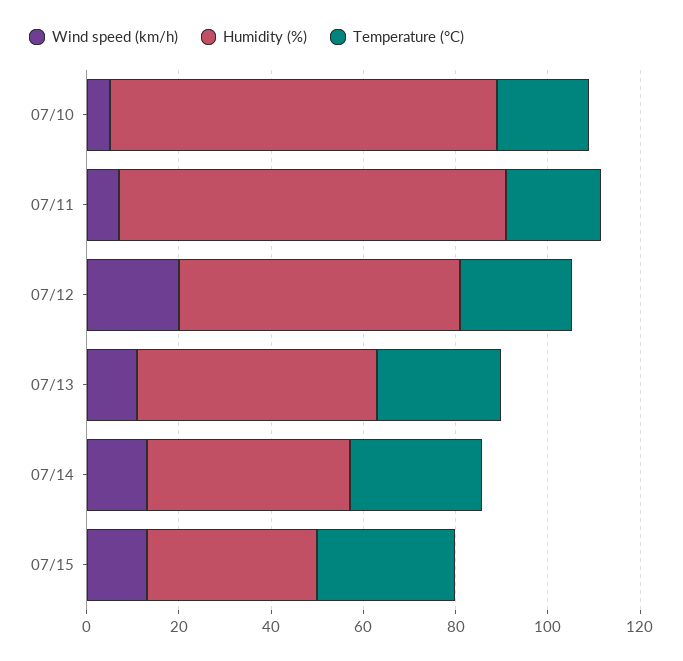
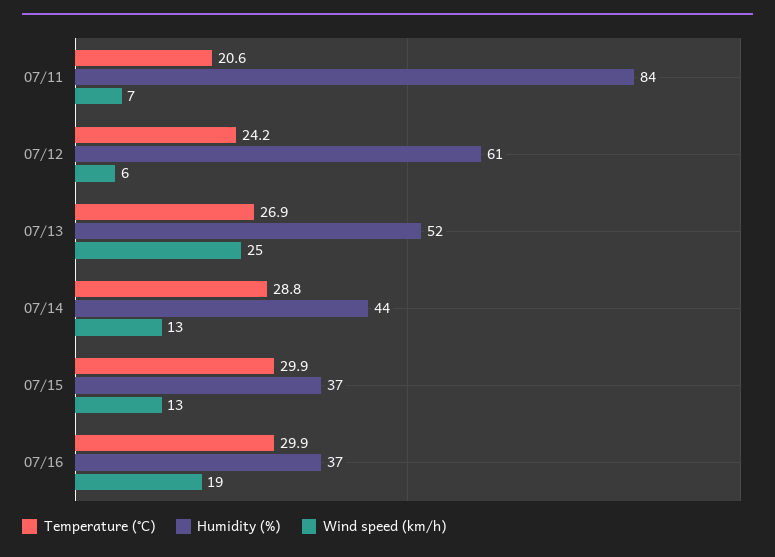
Wind speed (km/h), 07/10: 5 -> none
Humidity (%), 07/10: 85 -> none
Temperature (°C), 07/10: 20 -> none
Wind speed (km/h), 07/12: 20 -> 6
Wind speed (km/h), 07/13: 10 -> 25
Temperature (°C), 07/16: none -> 29.9
Humidity (%), 07/16: none -> 37
Wind speed (km/h), 07/16: none -> 19

